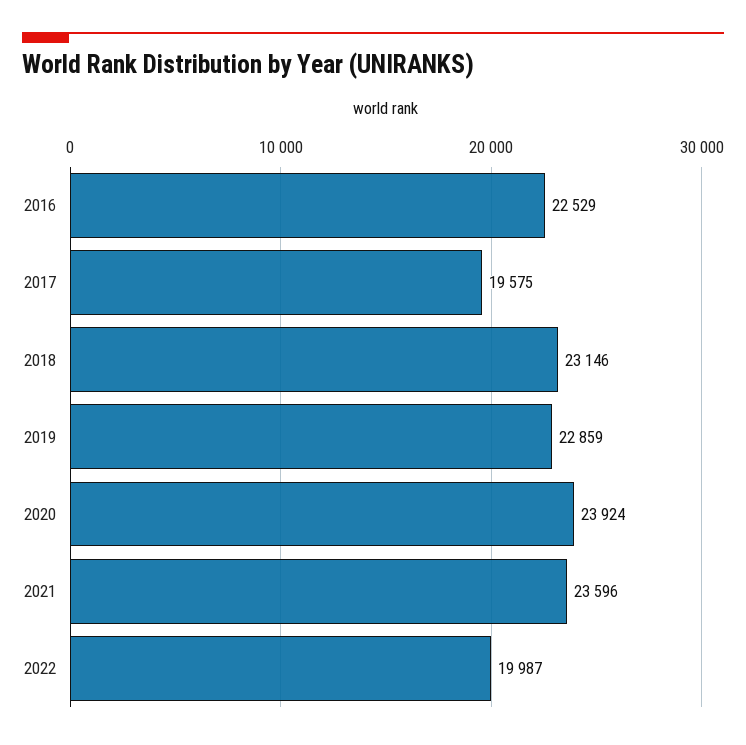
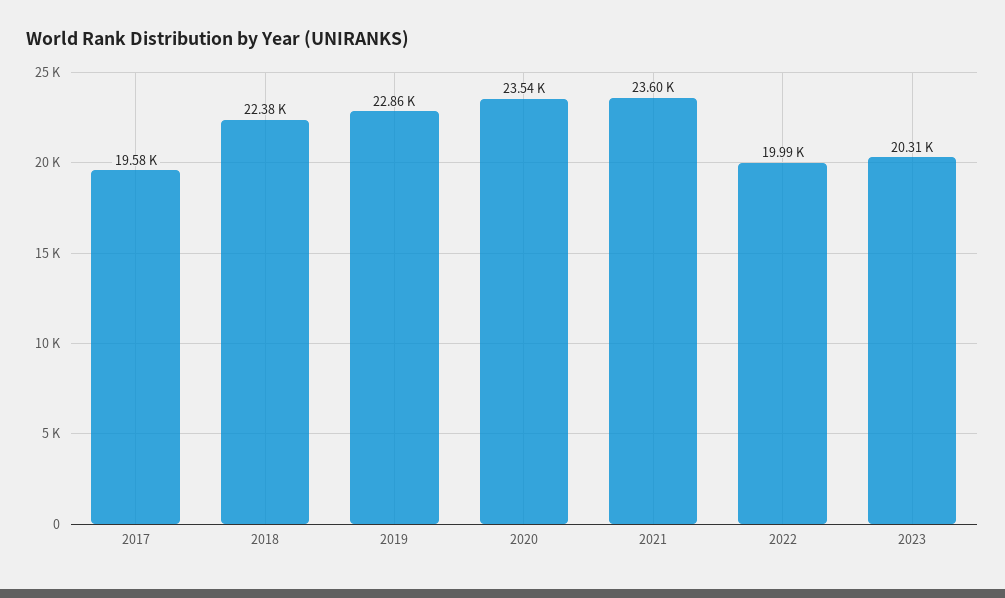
2016: 22529 -> none
2018: 23146 -> 22380
2020: 23924 -> 23540
2023: none -> 20310

